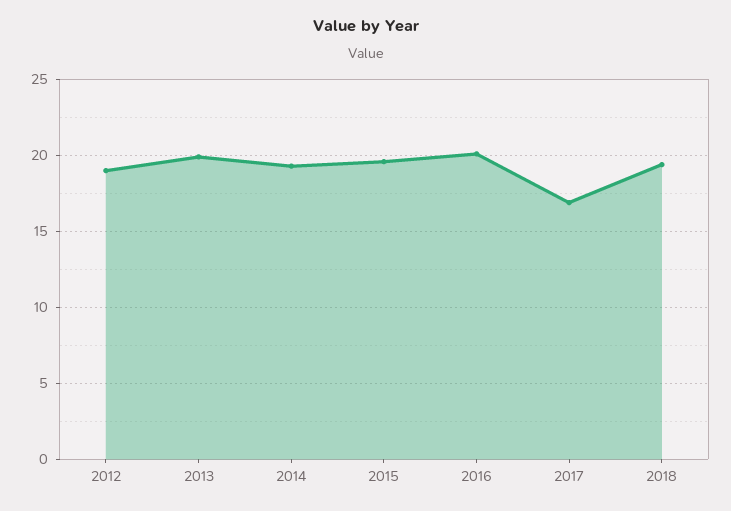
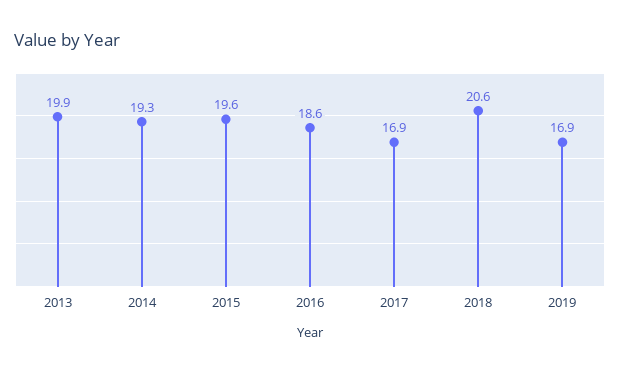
2012: 19 -> none
2016: 20 -> 18.6
2018: 19.5 -> 20.6
2019: none -> 16.9

